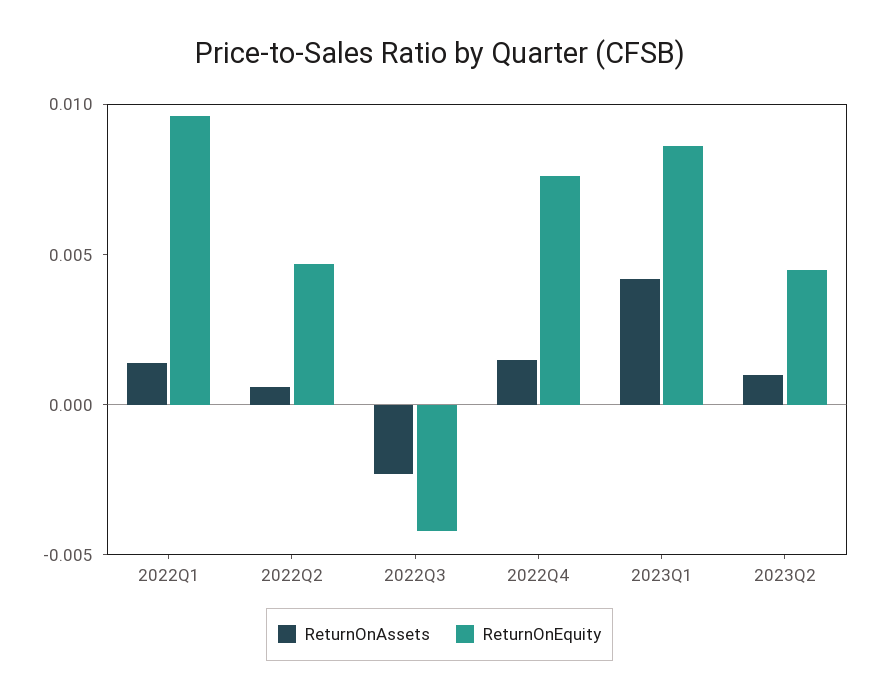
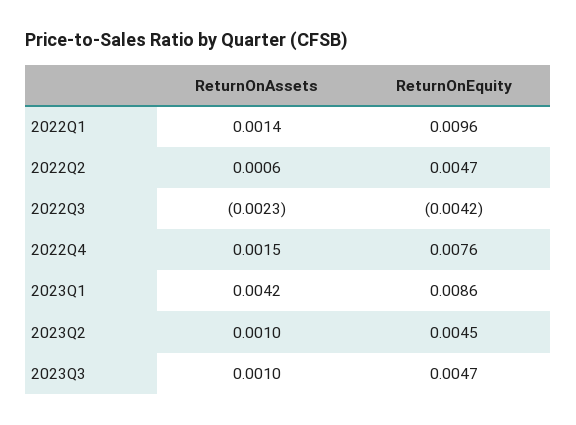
ReturnOnAssets, 2023Q3: none -> 0.001
ReturnOnEquity, 2023Q3: none -> 0.0047

